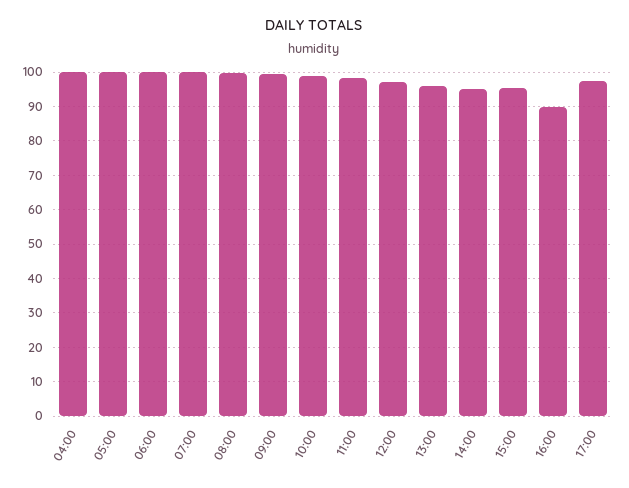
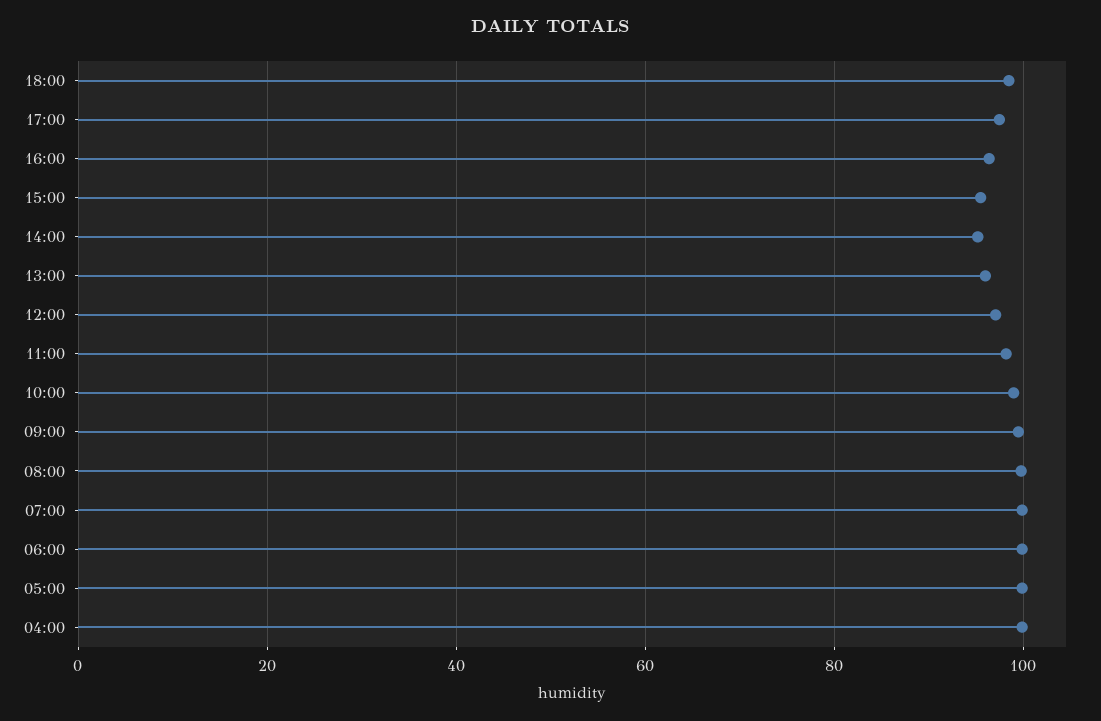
16:00: 90 -> 96
18:00: none -> 98

